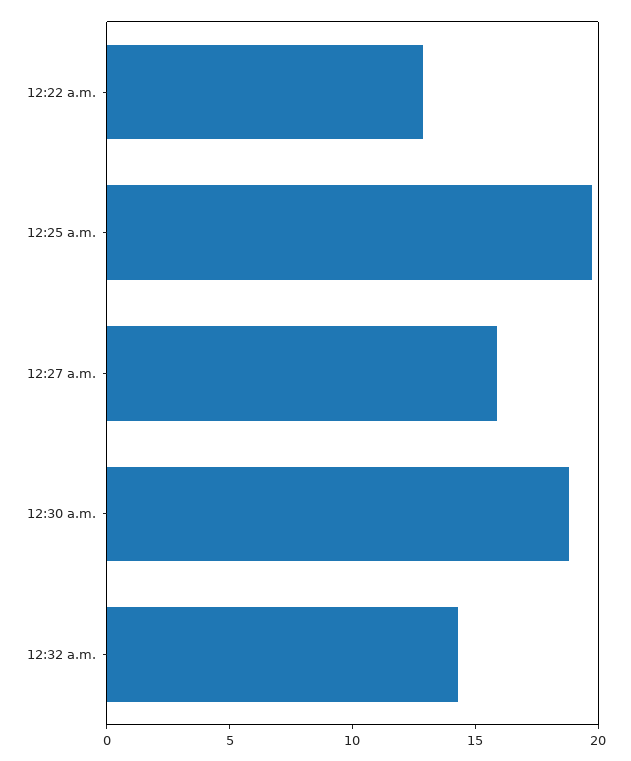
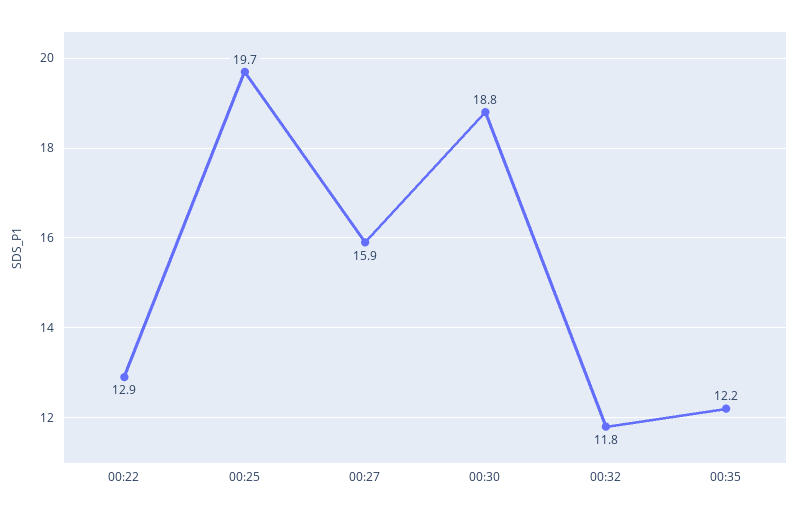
12:32 a.m.: 14 -> 11.8
00:35: none -> 12.2

